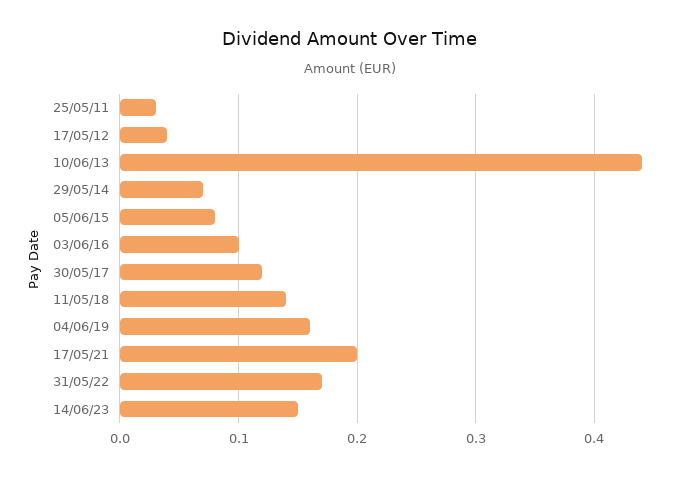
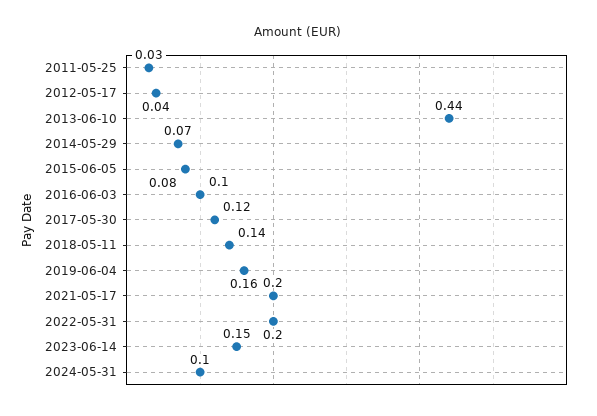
31/05/22: 0.17 -> 0.2
2024-05-31: none -> 0.1

